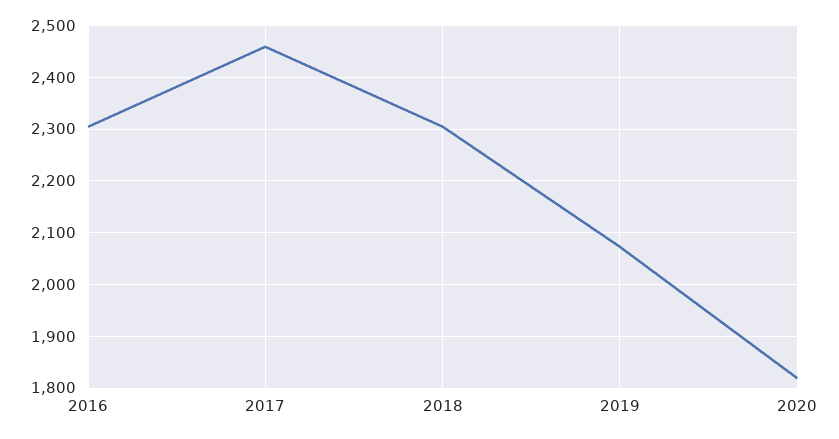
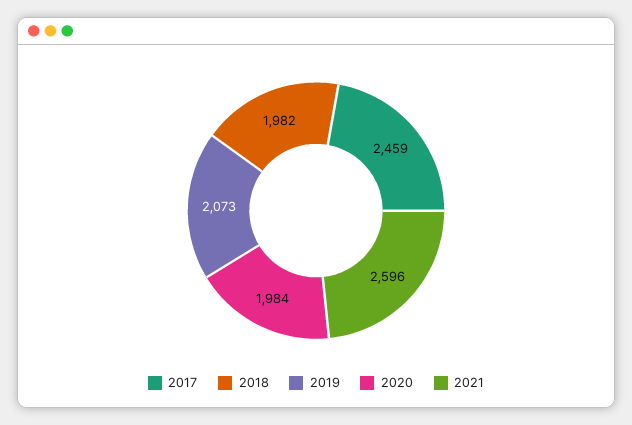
2016: 2300 -> none
2018: 2300 -> 1982
2020: 1820 -> 1984
2021: none -> 2596

